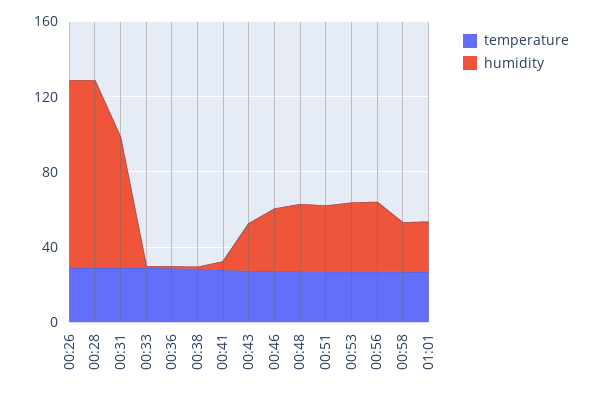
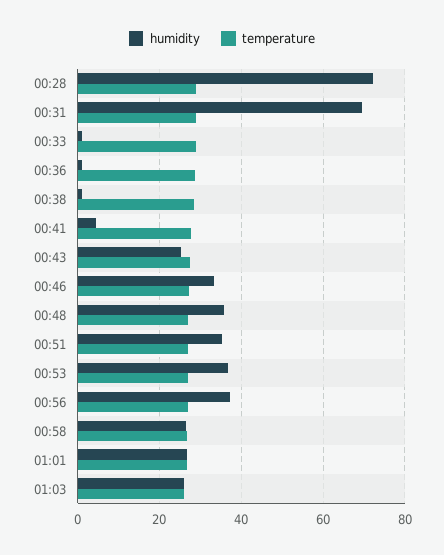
temperature, 00:26: 30 -> none
humidity, 00:26: 100 -> none
humidity, 00:28: 100 -> 72
humidity, 01:03: none -> 26
temperature, 01:03: none -> 26

